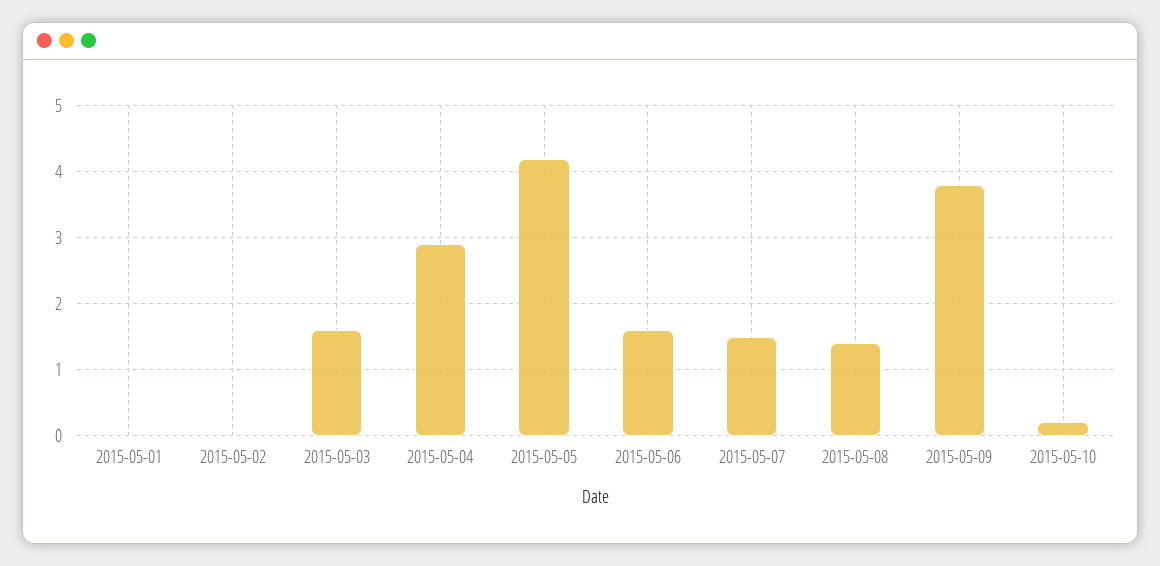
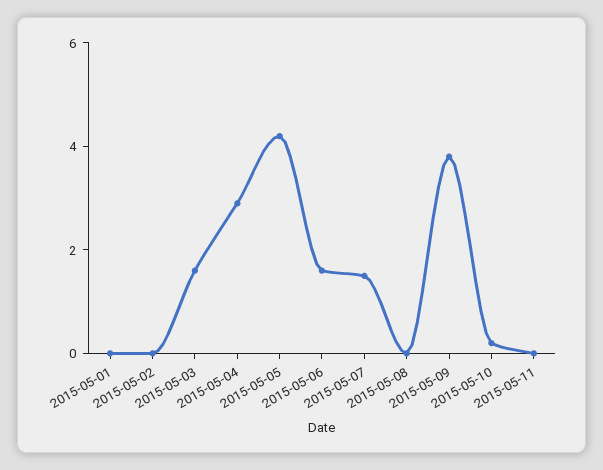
2015-05-08: 1.4 -> 0
2015-05-11: none -> 0

